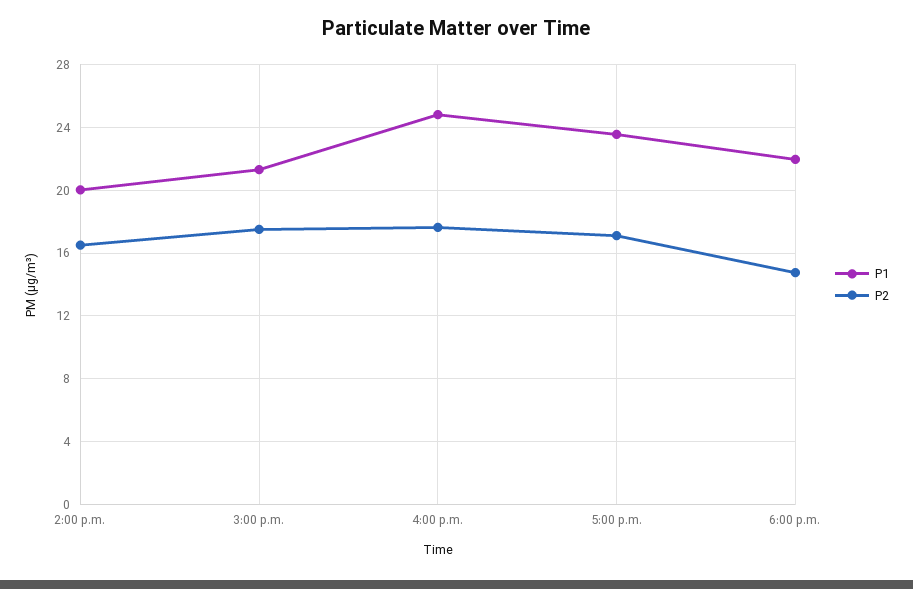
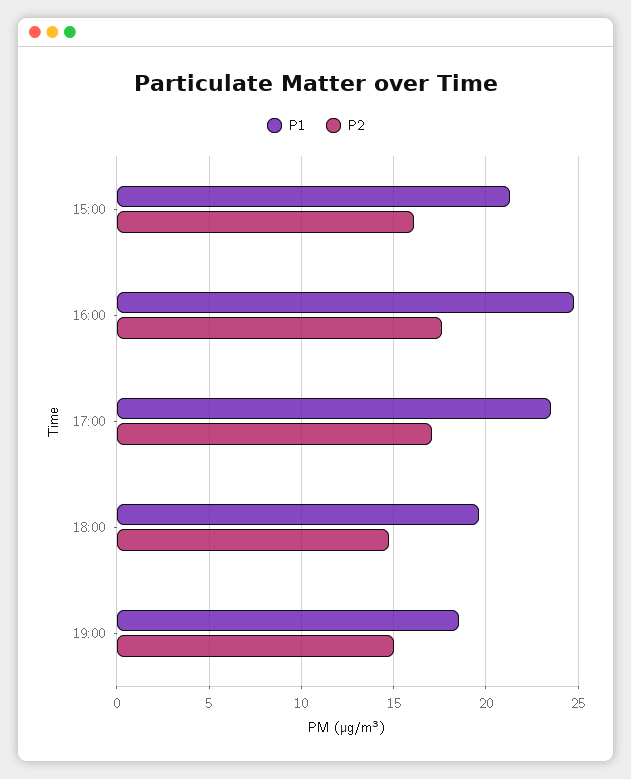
P1, 2:00 p.m.: 20 -> none
P2, 2:00 p.m.: 16.5 -> none
P2, 3:00 p.m.: 17.5 -> 16
P1, 6:00 p.m.: 22 -> 19.5
P1, 19:00: none -> 18.5
P2, 19:00: none -> 15

